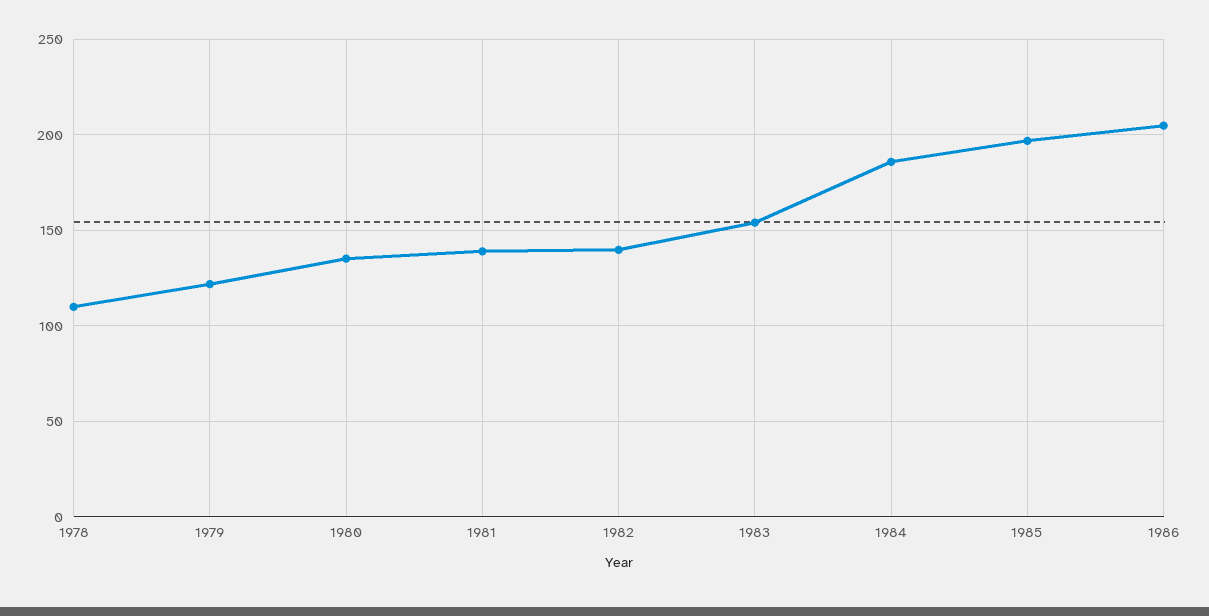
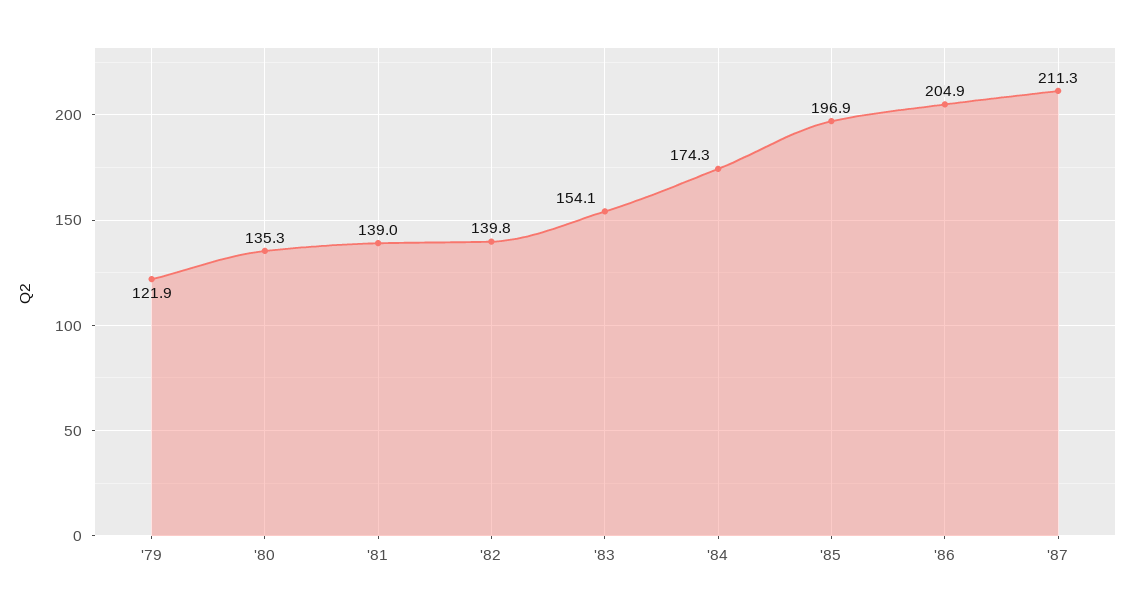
1978: 110 -> none
1984: 185 -> 174.3
'87: none -> 211.3

